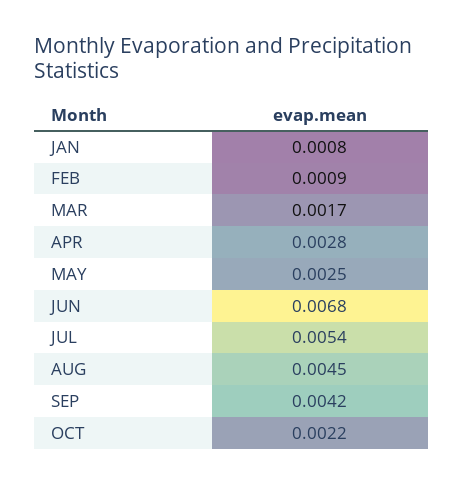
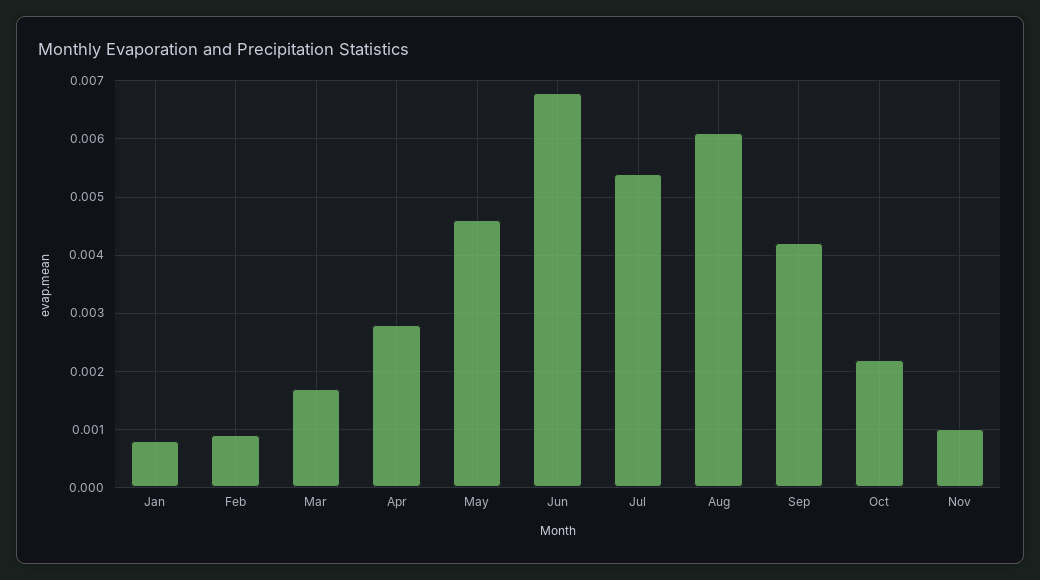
MAY: 0.0025 -> 0.0045
AUG: 0.0045 -> 0.006
Nov: none -> 0.001

